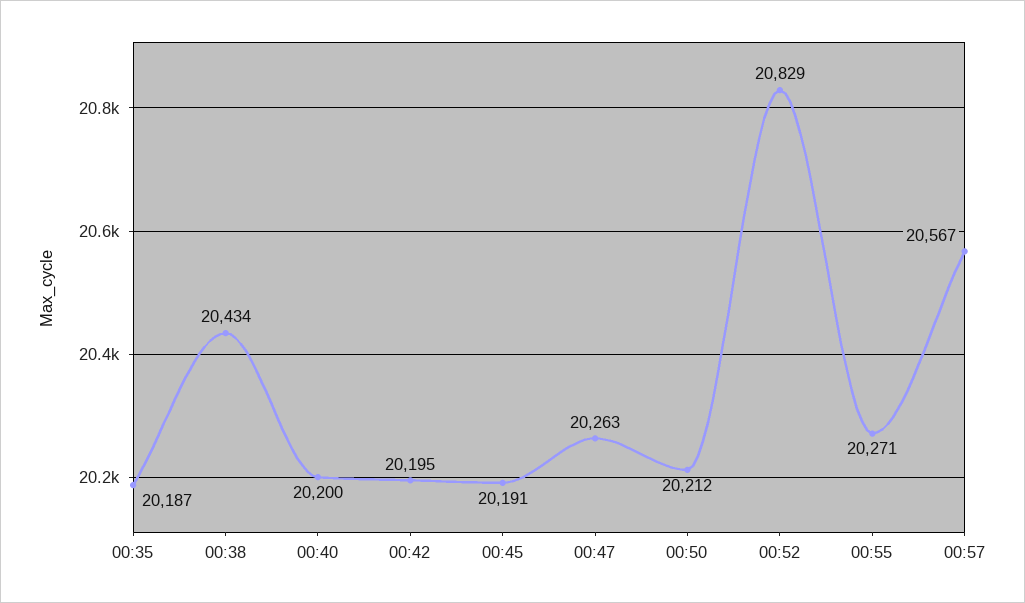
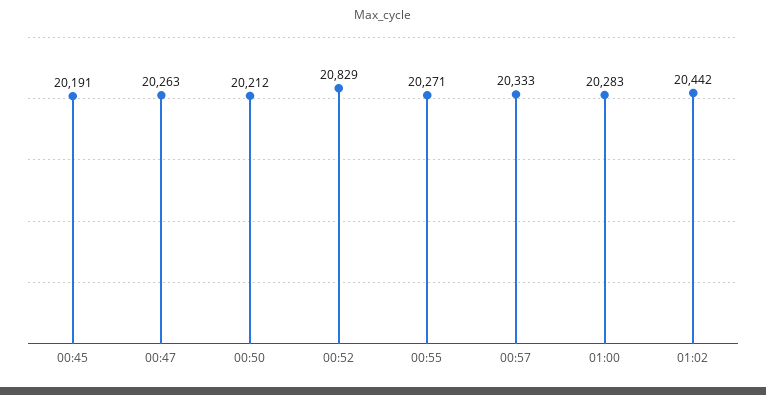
00:35: 20187 -> none
00:38: 20434 -> none
00:40: 20200 -> none
00:42: 20195 -> none
00:57: 20567 -> 20333
01:00: none -> 20283
01:02: none -> 20442

